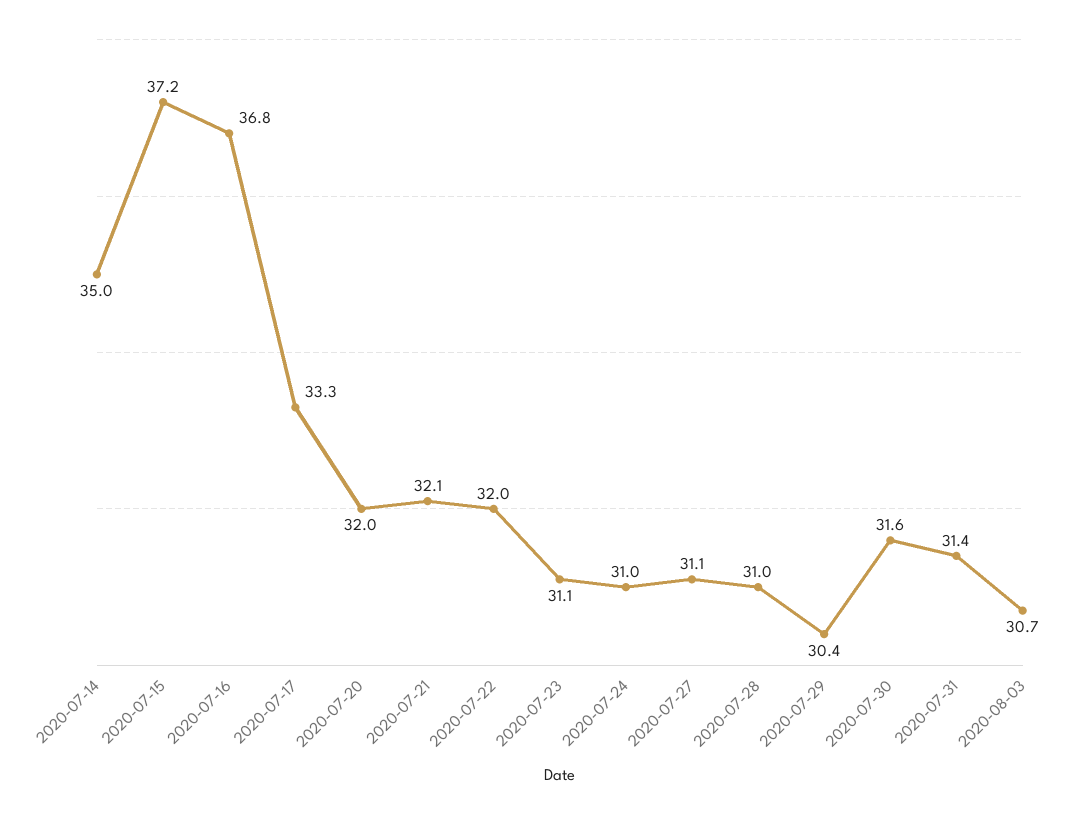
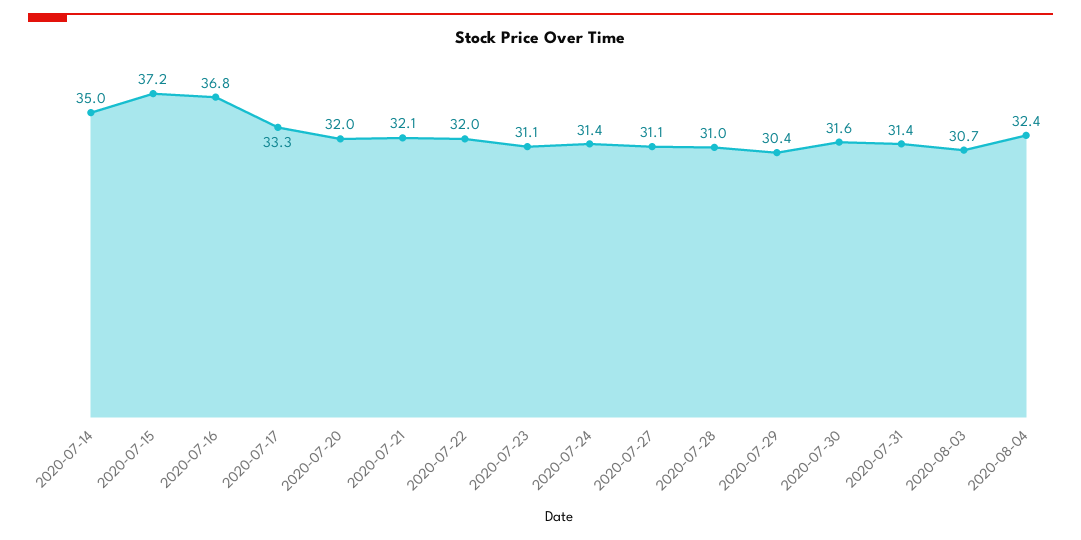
2020-07-24: 31 -> 31.4
2020-08-04: none -> 32.4

